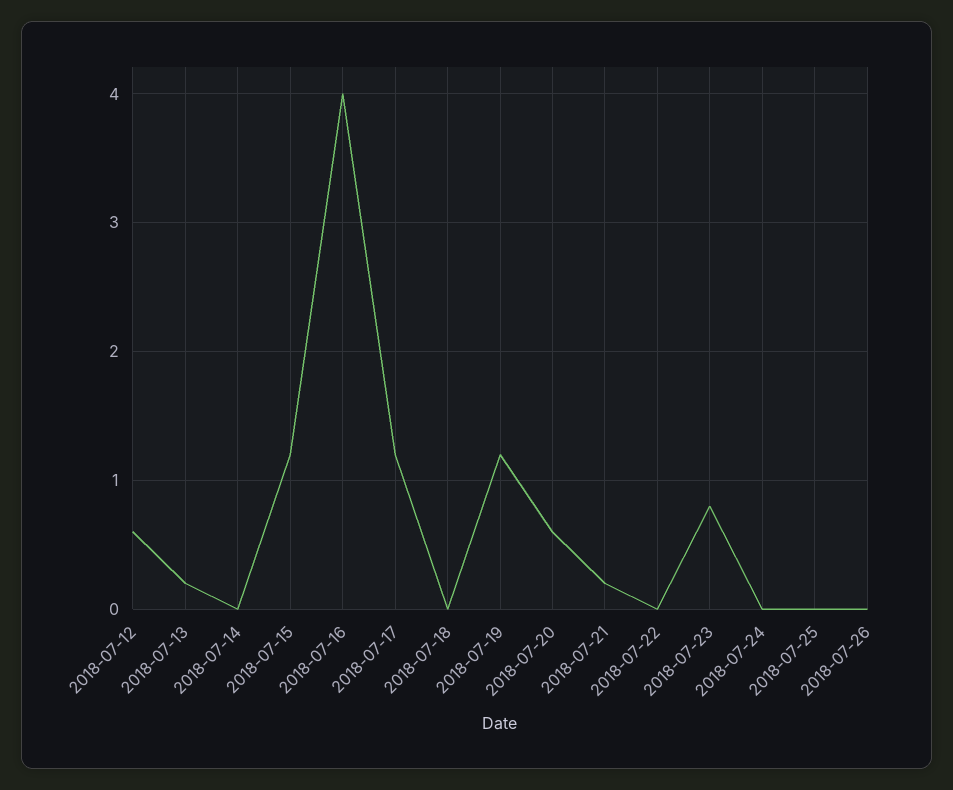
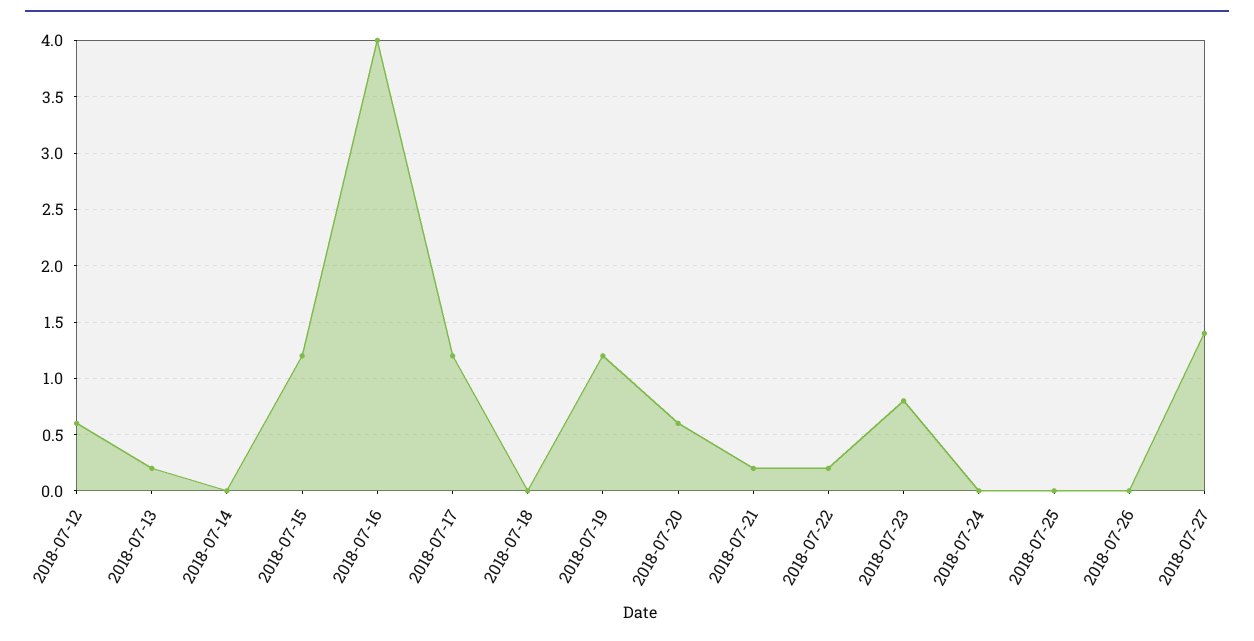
2018-07-22: 0 -> 0.2
2018-07-27: none -> 1.4

